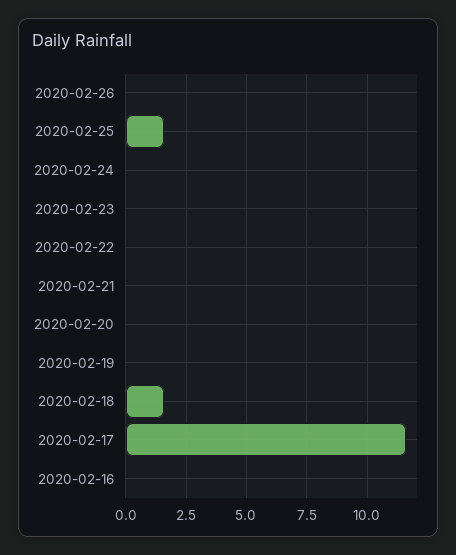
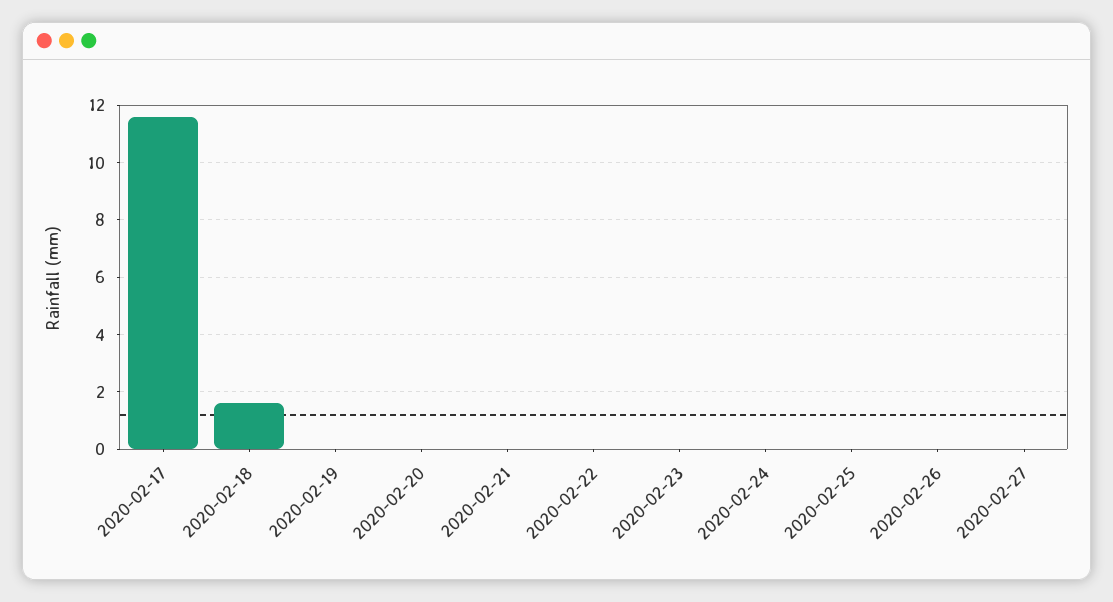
2020-02-25: 1.5 -> 0
2020-02-16: 0 -> none
2020-02-27: none -> 0

